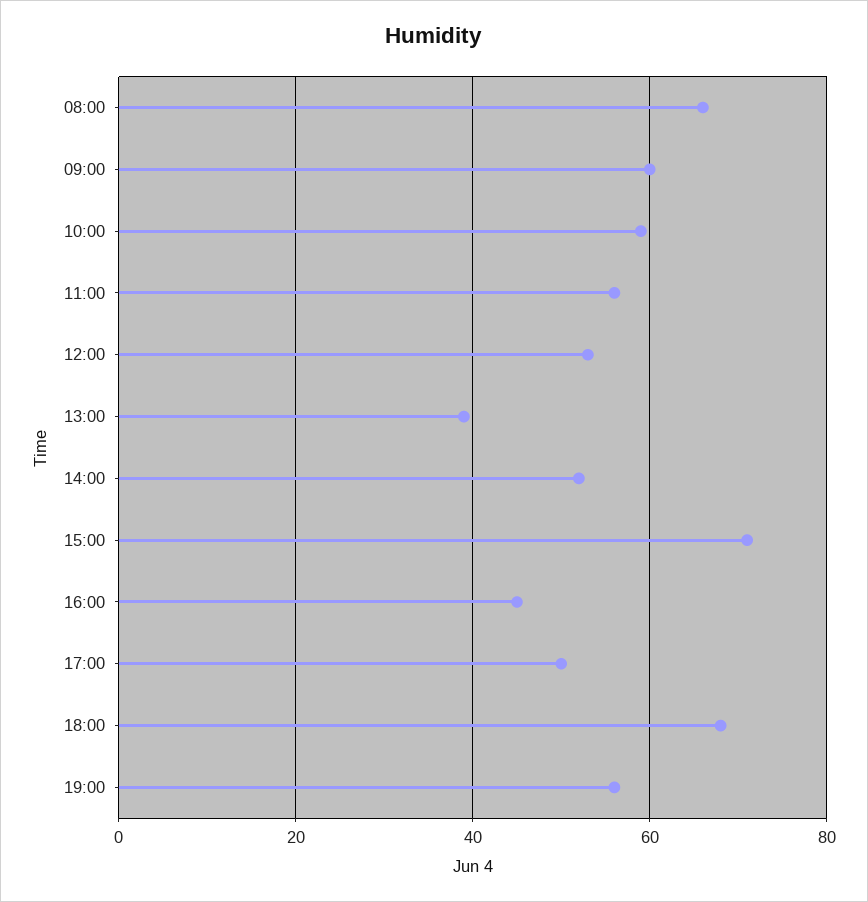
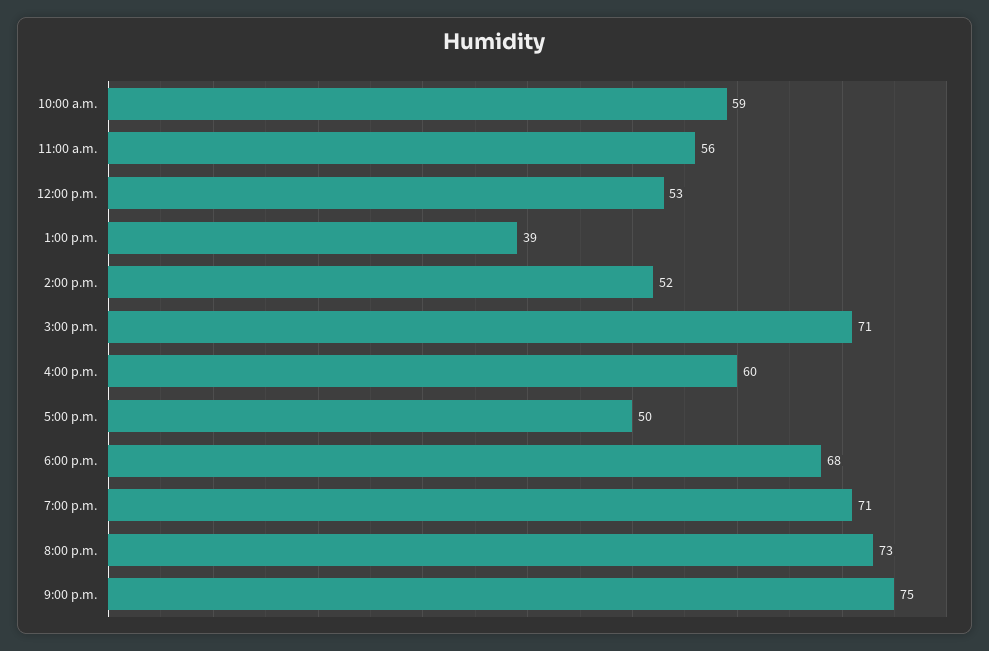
08:00: 65 -> none
09:00: 60 -> none
16:00: 45 -> 60
19:00: 55 -> 71
8:00 p.m.: none -> 73
9:00 p.m.: none -> 75

